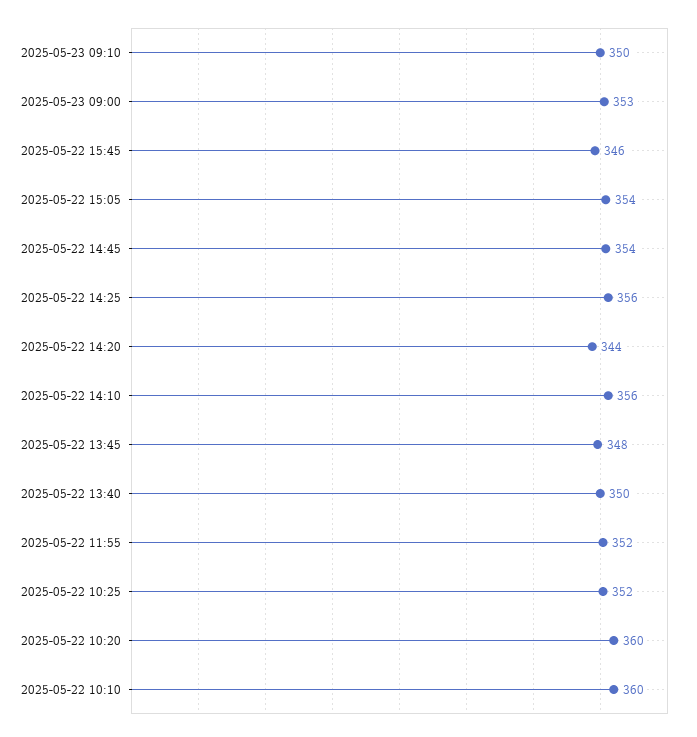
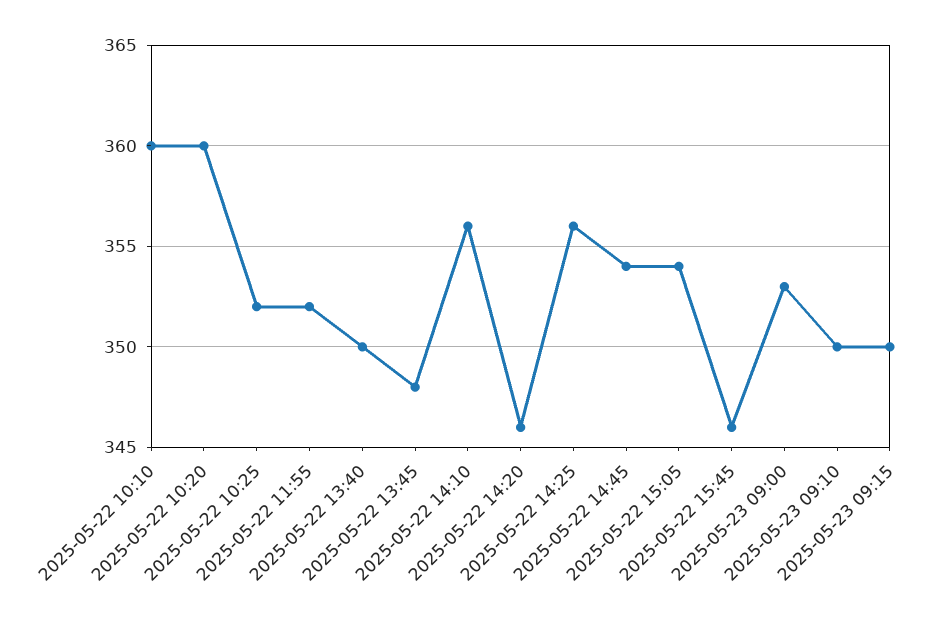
2025-05-22 14:20: 344 -> 346
2025-05-23 09:15: none -> 350

